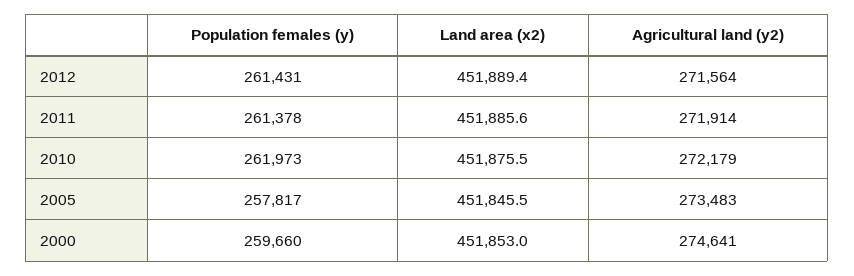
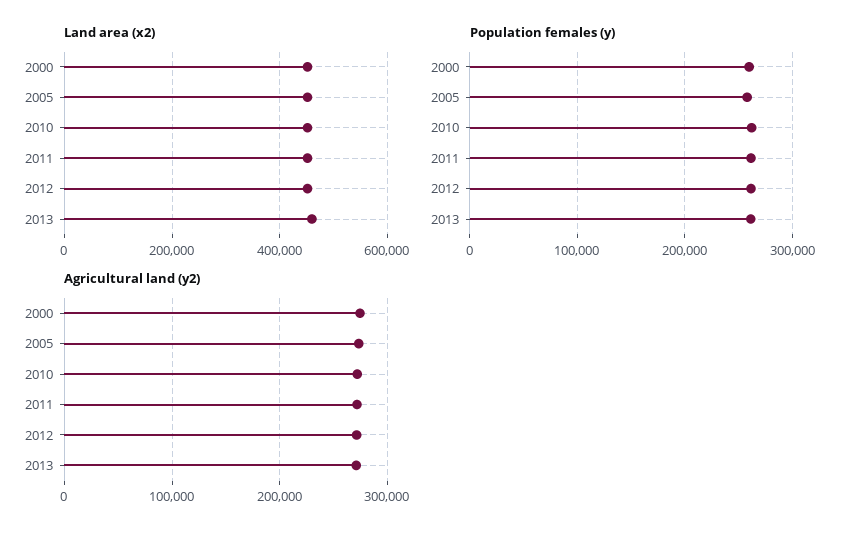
Land area (x2), 2013: none -> 460000
Population females (y), 2013: none -> 260000
Agricultural land (y2), 2013: none -> 270000

